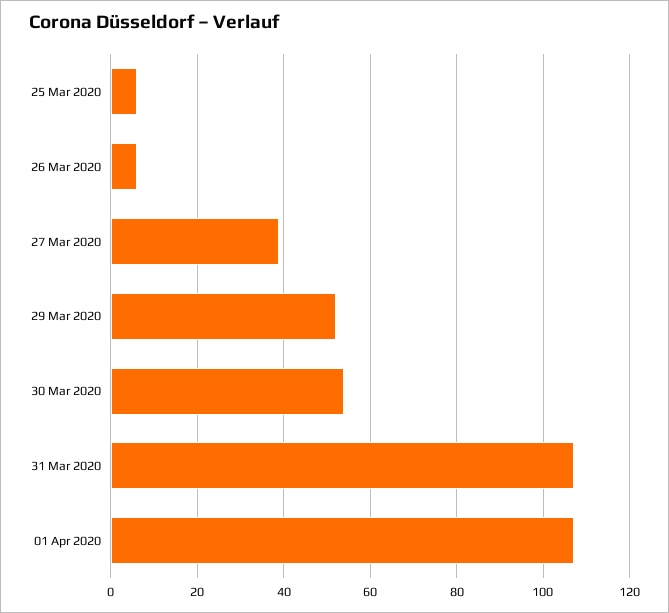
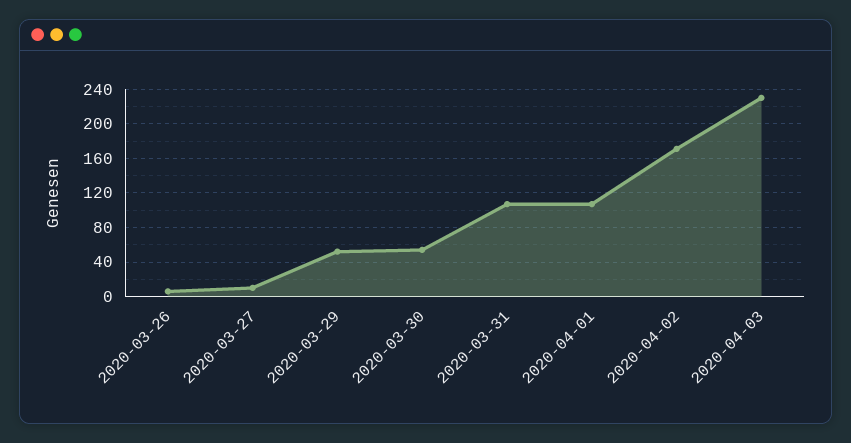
25 Mar 2020: 5 -> none
27 Mar 2020: 40 -> 10
2020-04-02: none -> 170
2020-04-03: none -> 230

